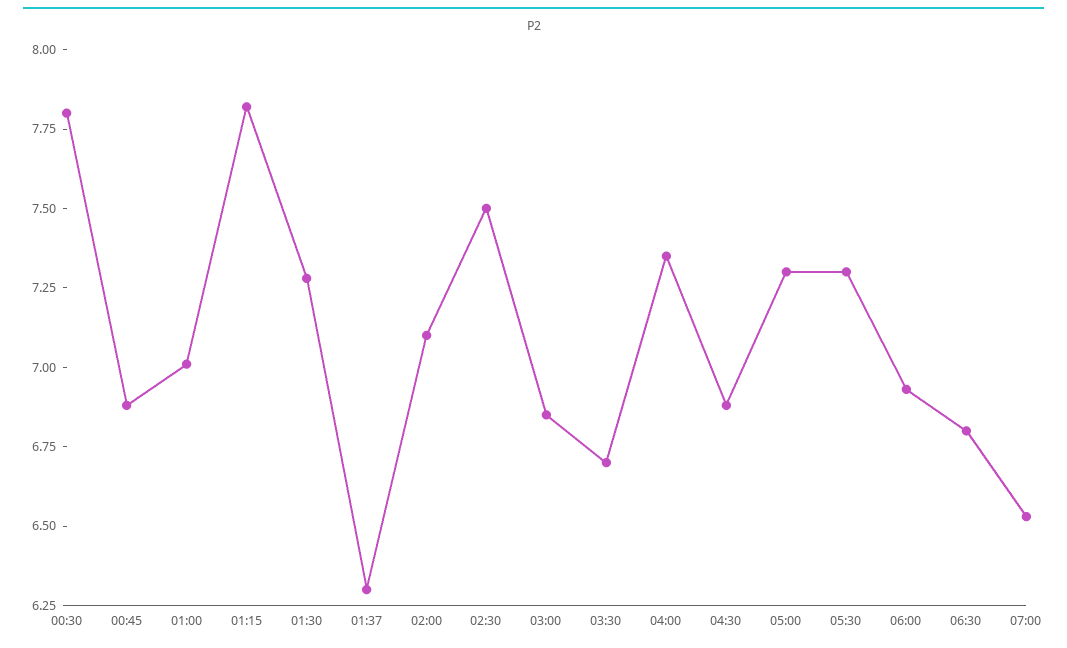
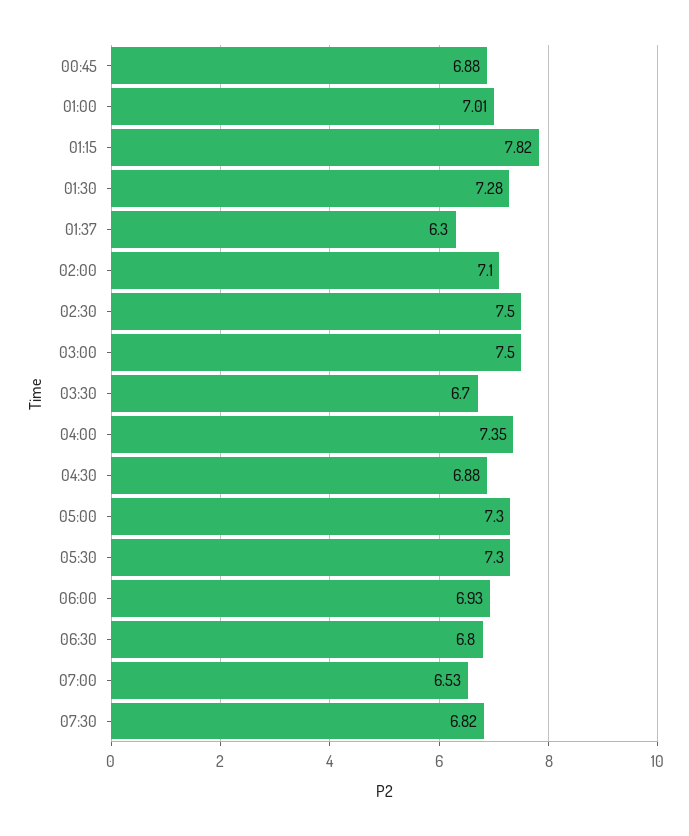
00:30: 7.8 -> none
03:00: 6.85 -> 7.5
07:30: none -> 6.82

